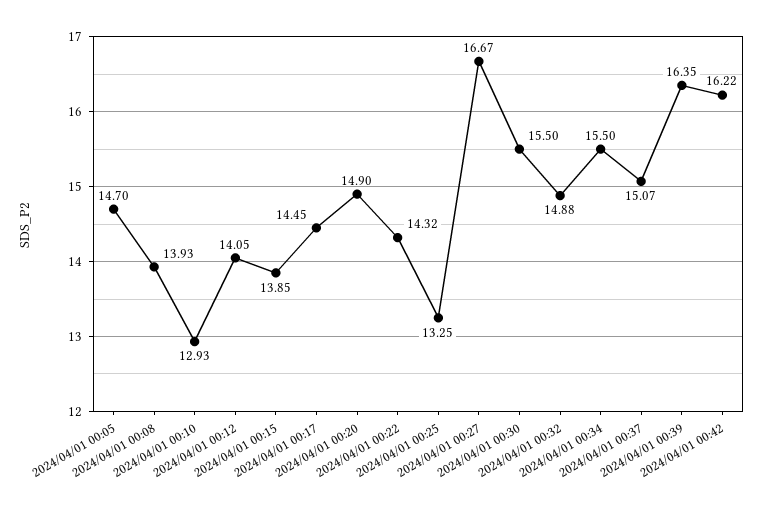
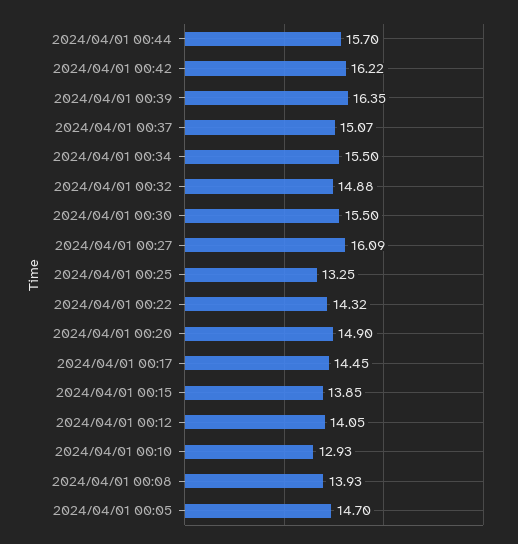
2024/04/01 00:27: 16.67 -> 16.09
2024/04/01 00:44: none -> 15.7

